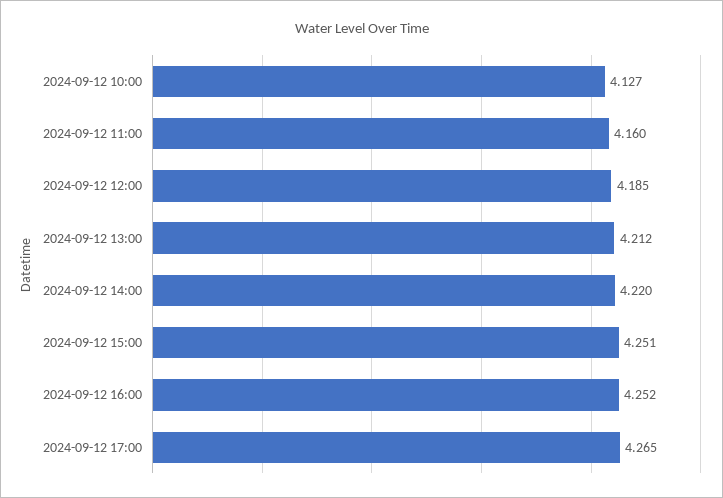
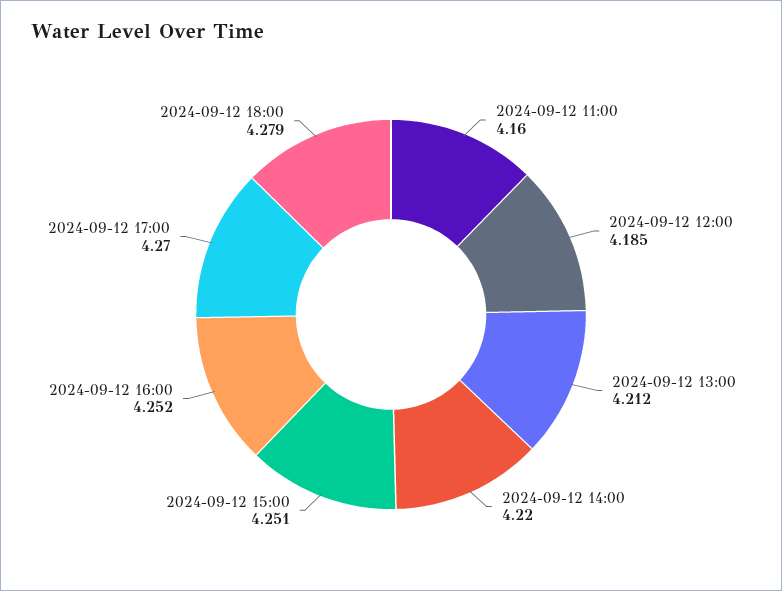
2024-09-12 10:00: 4.127 -> none
2024-09-12 17:00: 4.265 -> 4.27
2024-09-12 18:00: none -> 4.279

